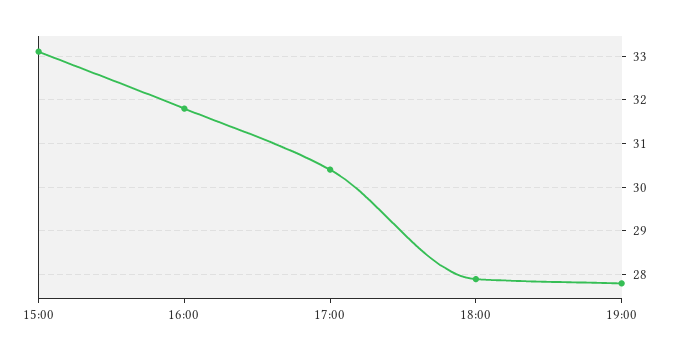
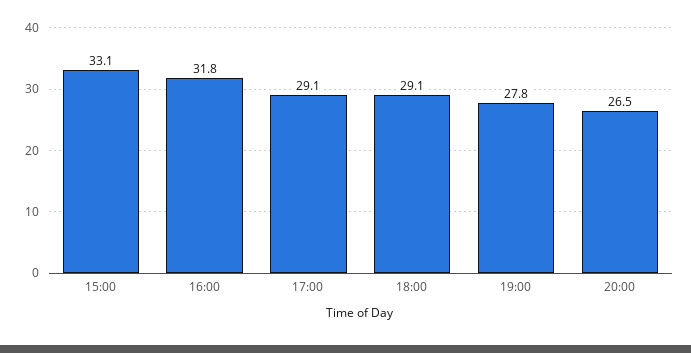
17:00: 30.5 -> 29.1
18:00: 28 -> 29.1
20:00: none -> 26.5

